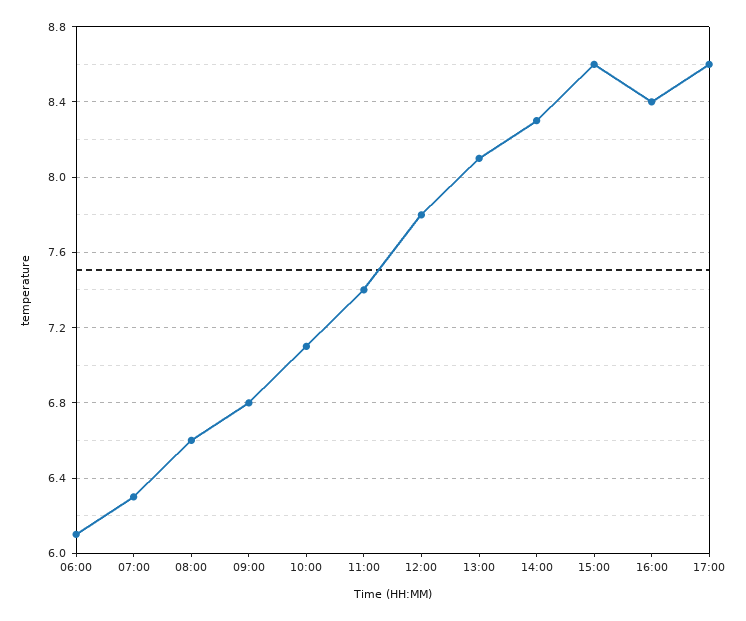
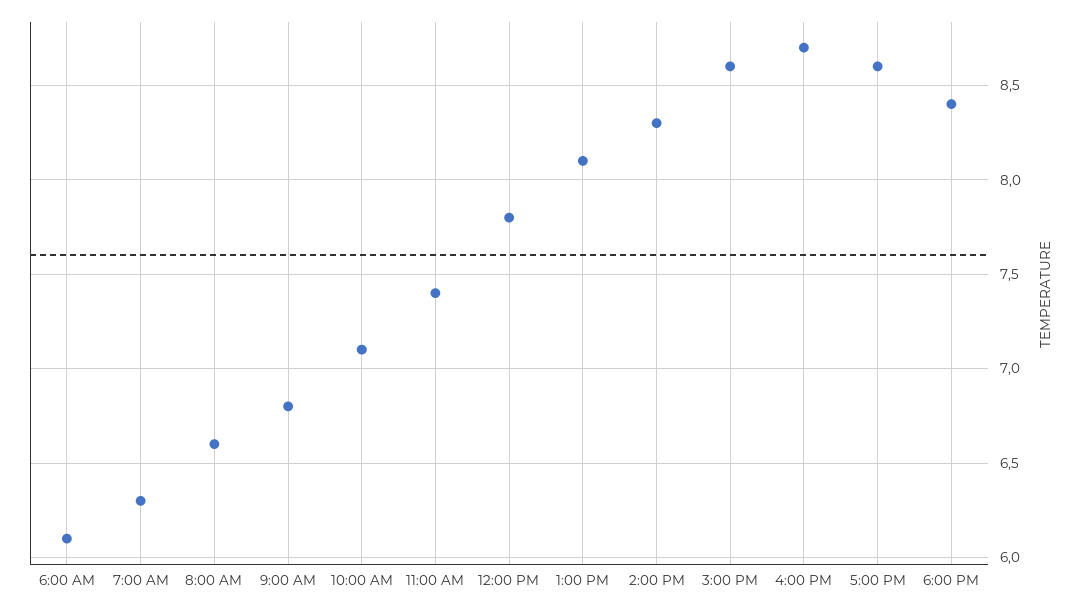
16:00: 8.4 -> 8.7
6:00 PM: none -> 8.4

